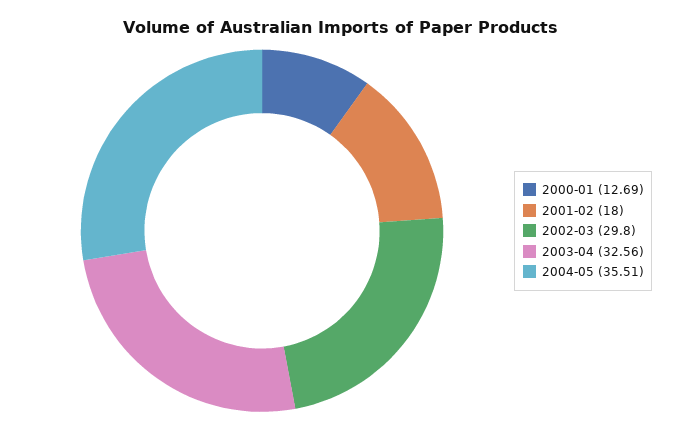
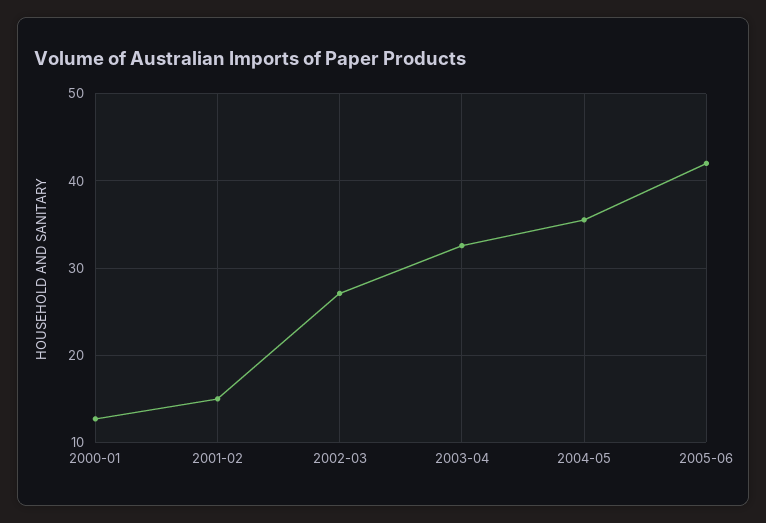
2001-02: 18 -> 15
2002-03: 29.8 -> 27
2005-06: none -> 42

